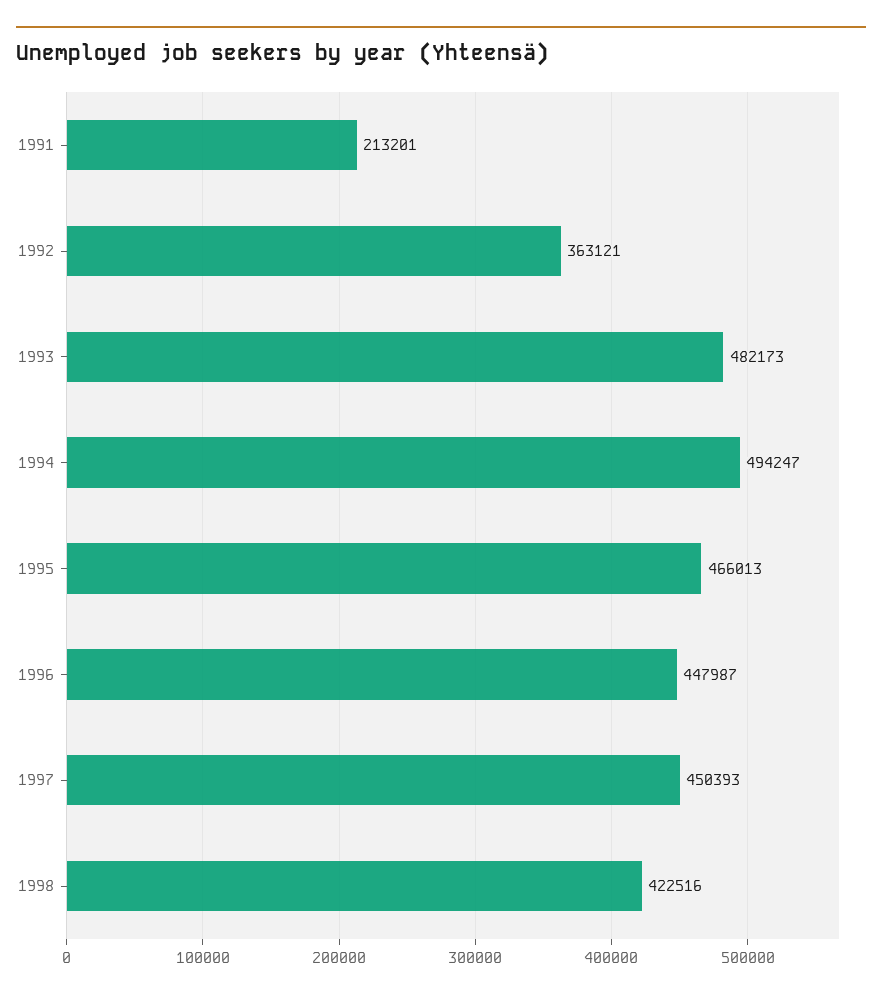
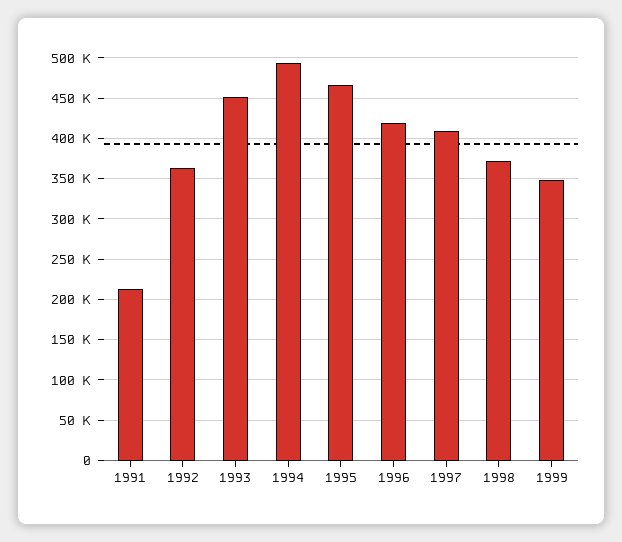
1993: 482173 -> 450000
1996: 447987 -> 420000
1997: 450393 -> 410000
1998: 422516 -> 370000
1999: none -> 350000

